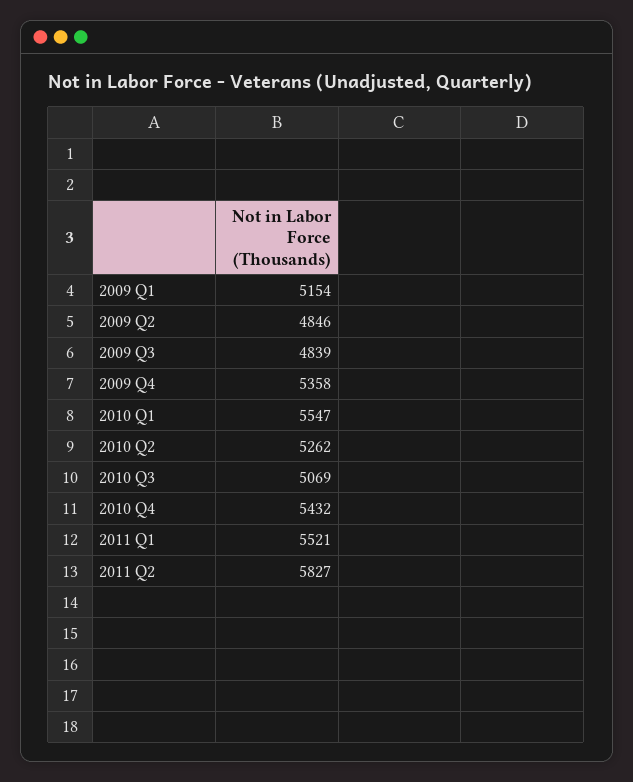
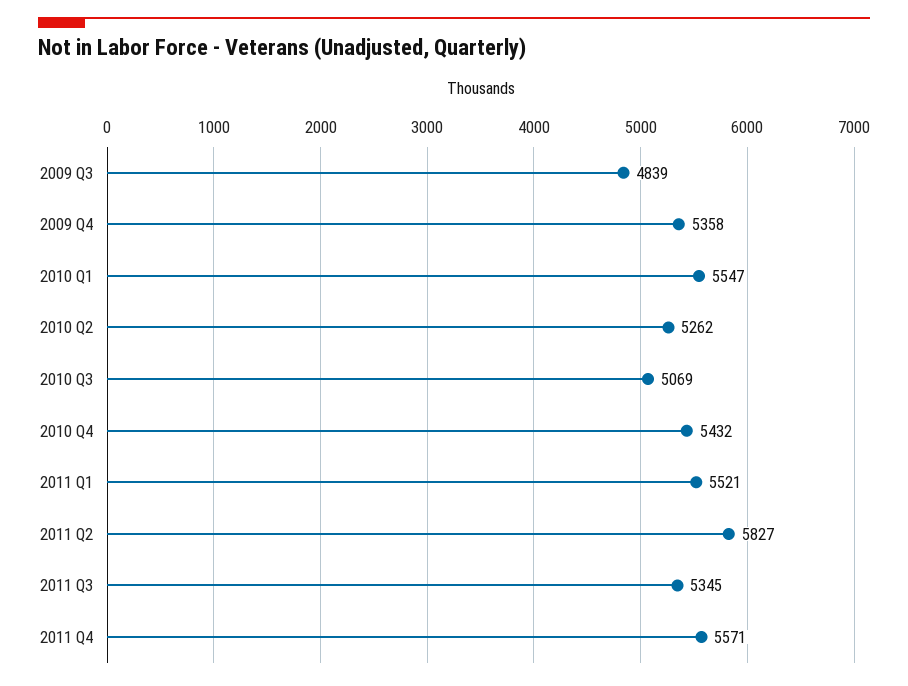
2009 Q1: 5154 -> none
2009 Q2: 4846 -> none
2011 Q3: none -> 5345
2011 Q4: none -> 5571

